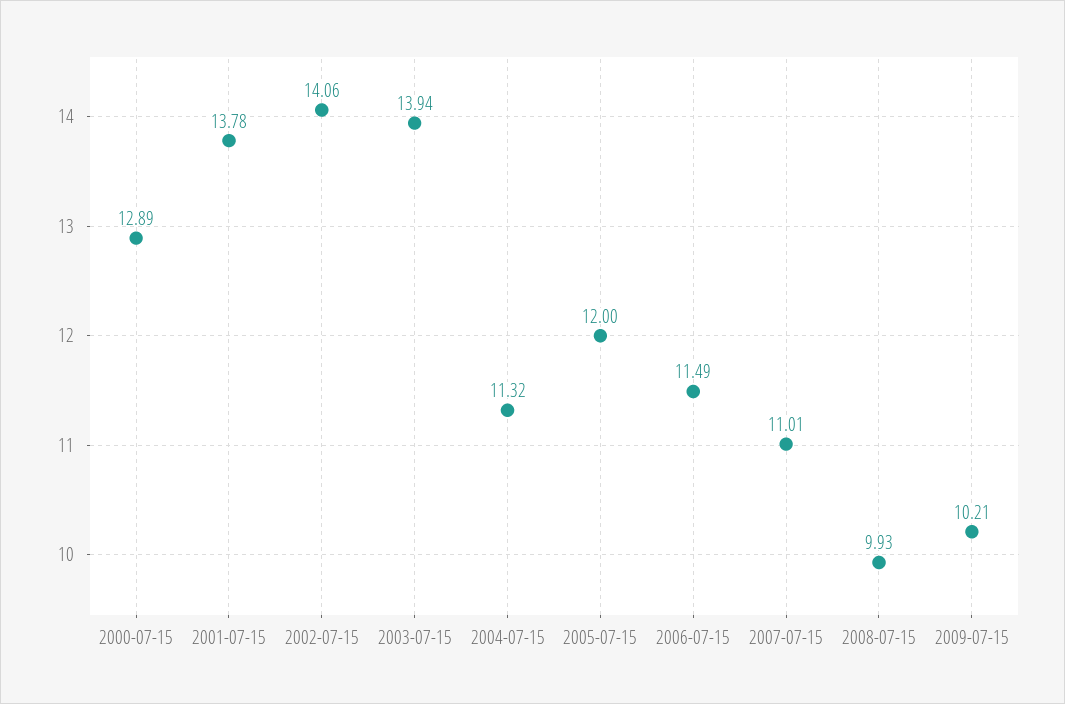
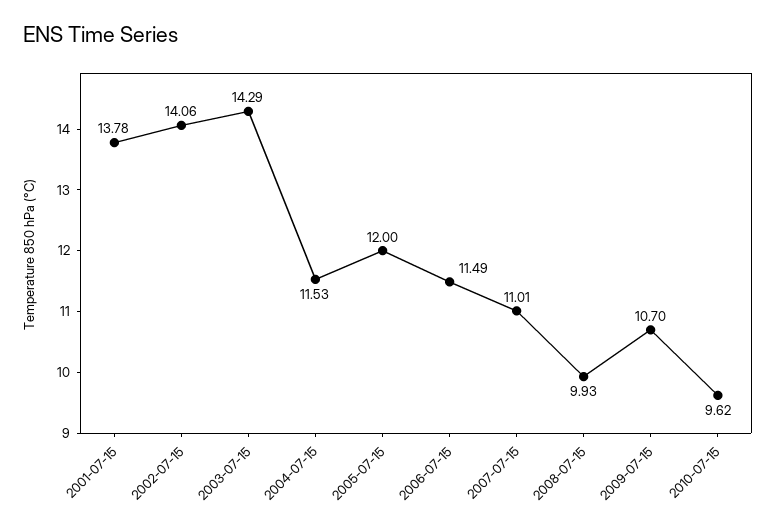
2000-07-15: 12.89 -> none
2003-07-15: 13.94 -> 14.29
2004-07-15: 11.32 -> 11.53
2009-07-15: 10.21 -> 10.7
2010-07-15: none -> 9.62

